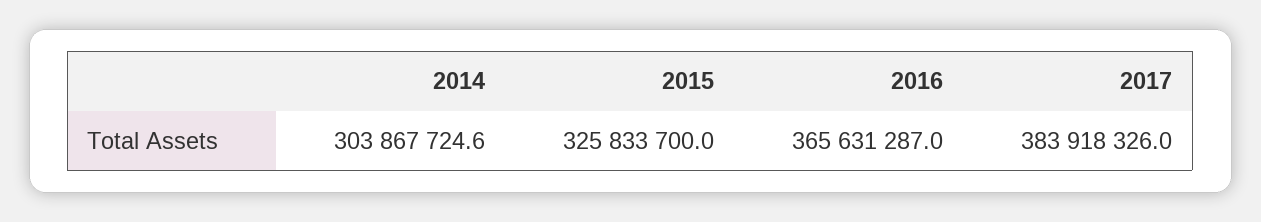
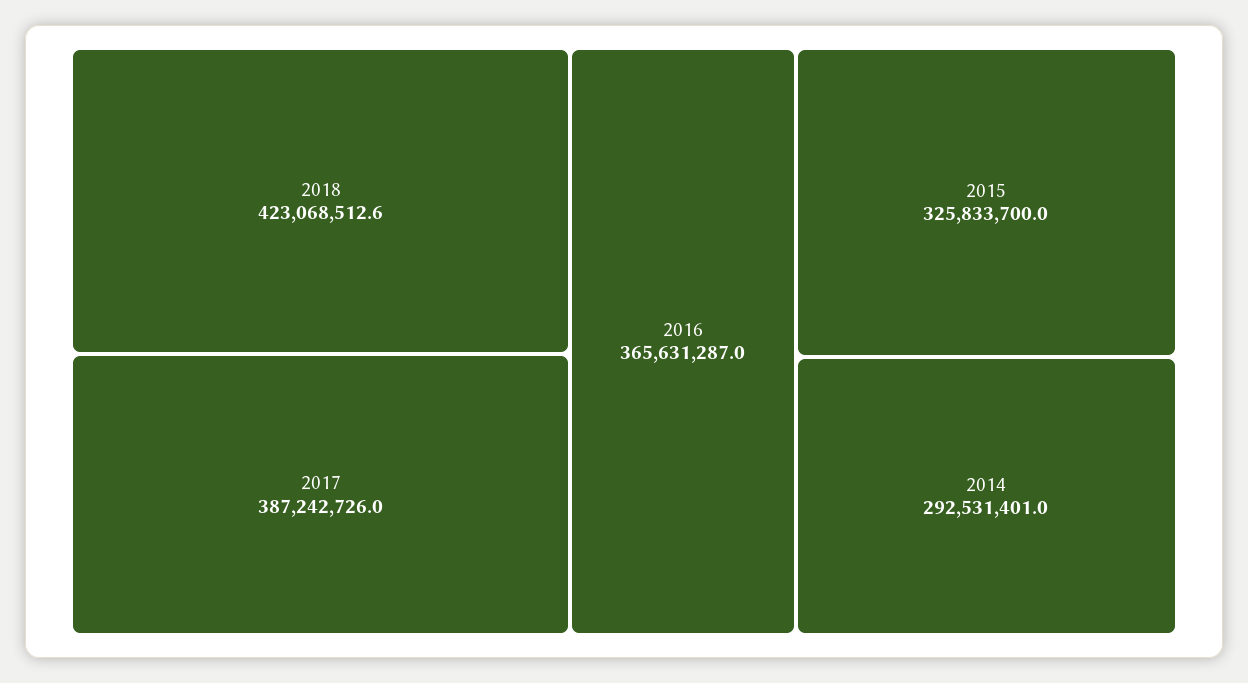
2014: 303867724.6 -> 292531401
2017: 383918326 -> 387242726
2018: none -> 423068512.6

